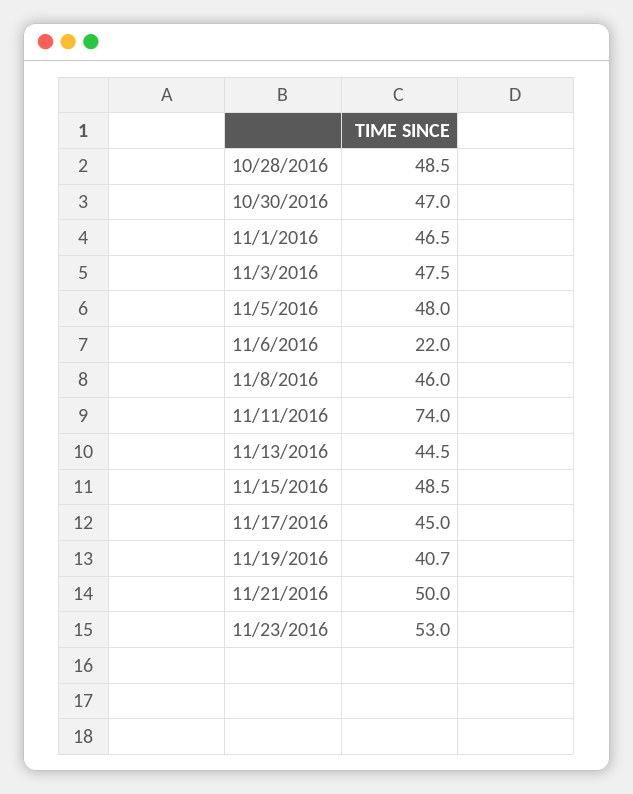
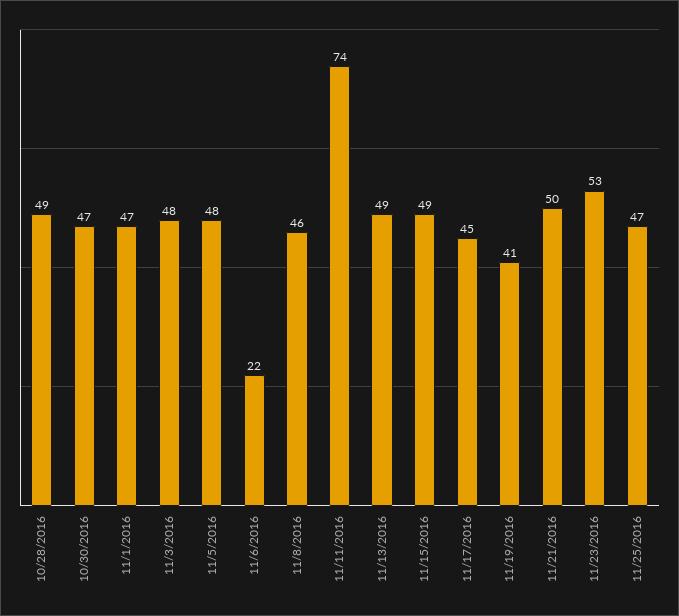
11/13/2016: 44.5 -> 49
11/25/2016: none -> 47

